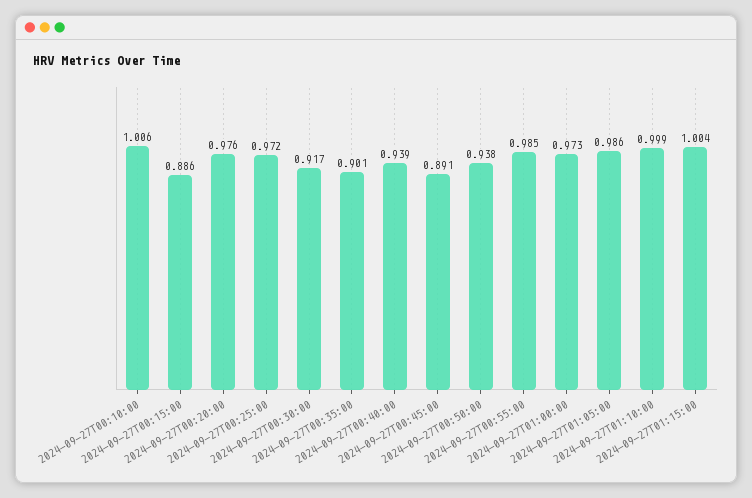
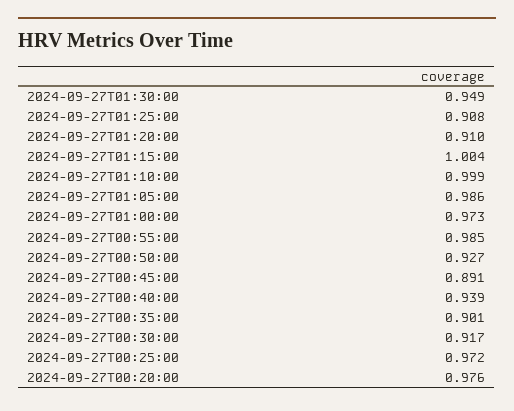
2024-09-27T00:10:00: 1.006 -> none
2024-09-27T00:15:00: 0.886 -> none
2024-09-27T00:50:00: 0.938 -> 0.927
2024-09-27T01:30:00: none -> 0.949
2024-09-27T01:25:00: none -> 0.908
2024-09-27T01:20:00: none -> 0.91

